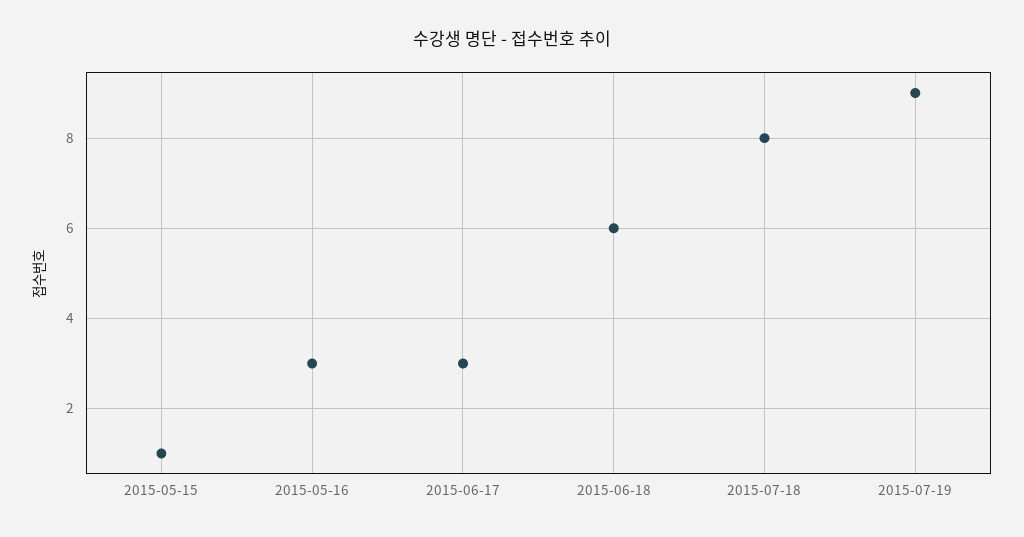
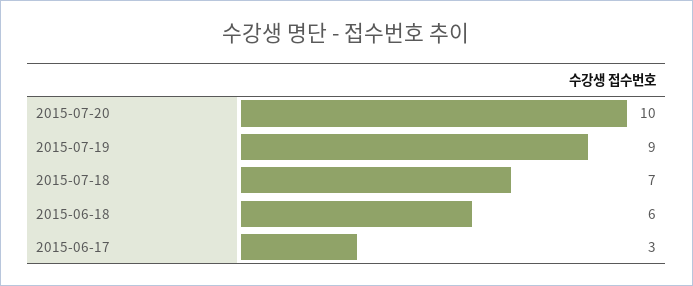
2015-05-15: 1 -> none
2015-05-16: 3 -> none
2015-07-18: 8 -> 7
2015-07-20: none -> 10

